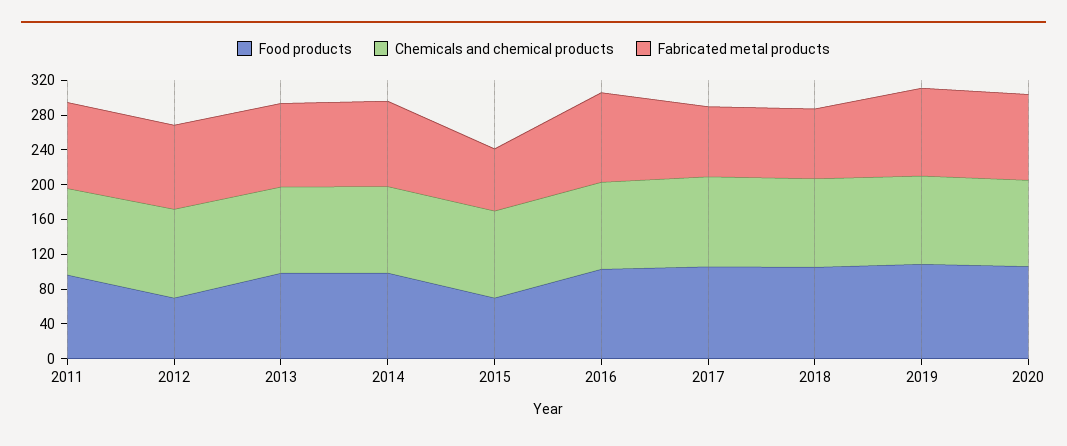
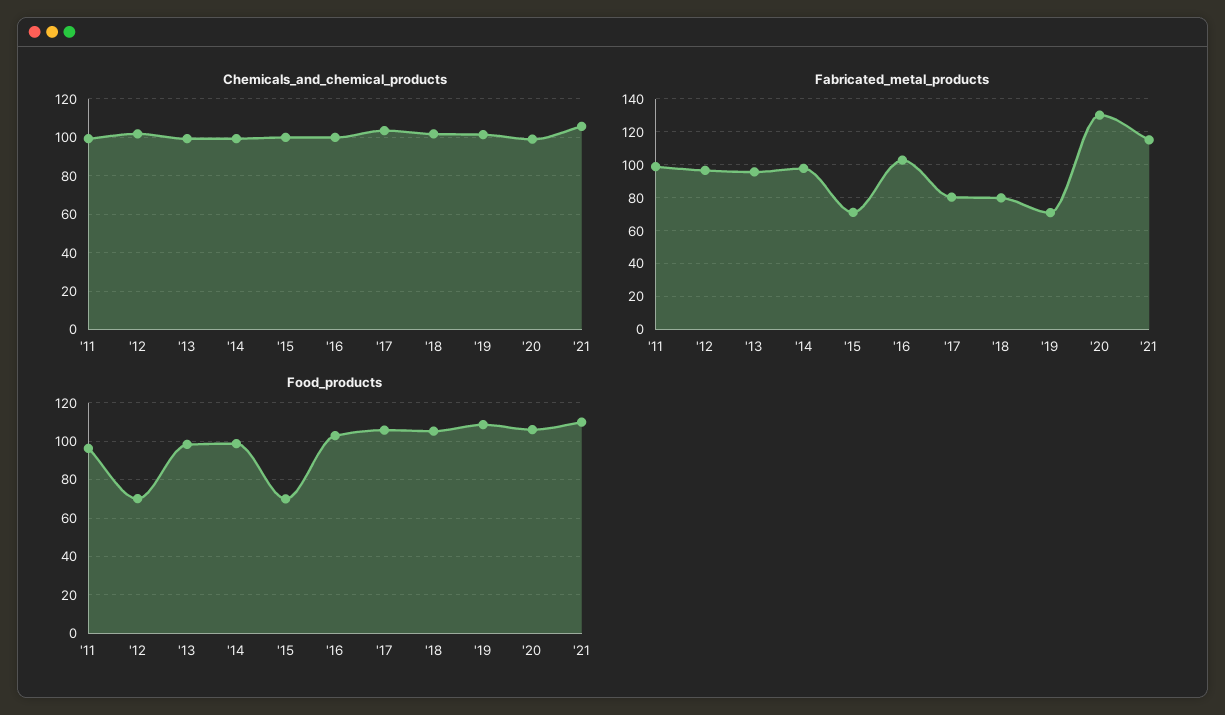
Fabricated metal products, 2019: 100 -> 70
Fabricated metal products, 2020: 100 -> 130
Chemicals and chemical products, '21: none -> 105
Fabricated metal products, '21: none -> 115
Food products, '21: none -> 110

